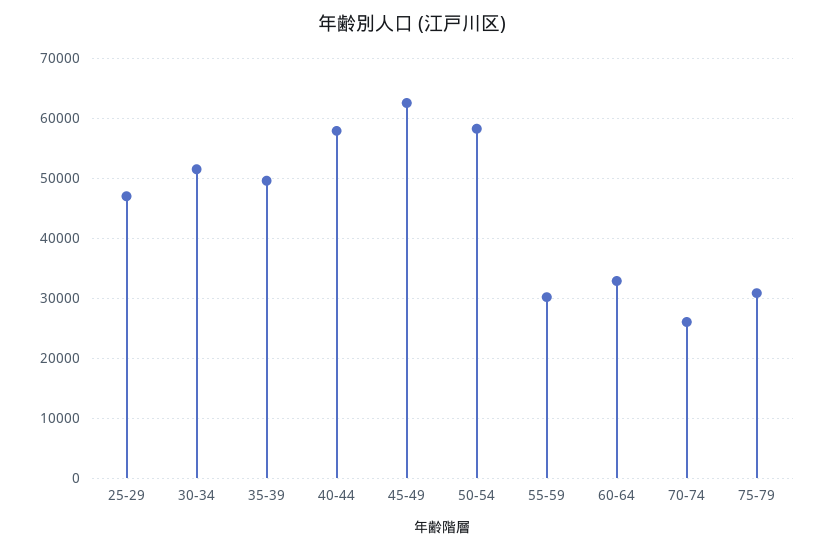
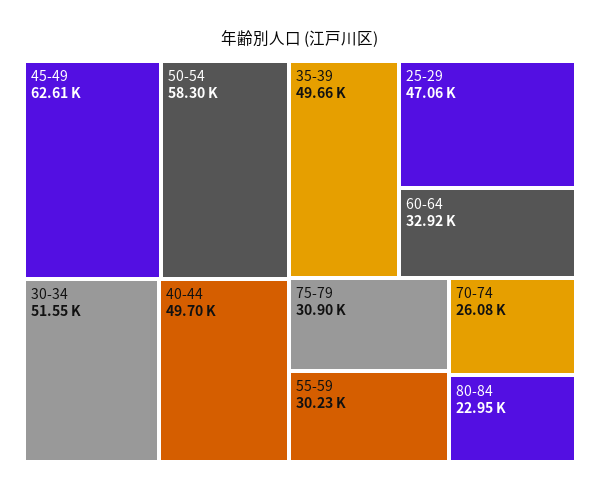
40-44: 58000 -> 49700
80-84: none -> 22950

